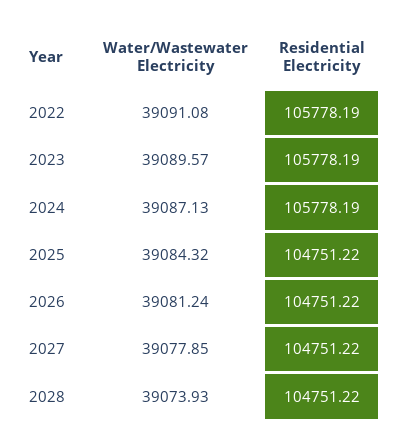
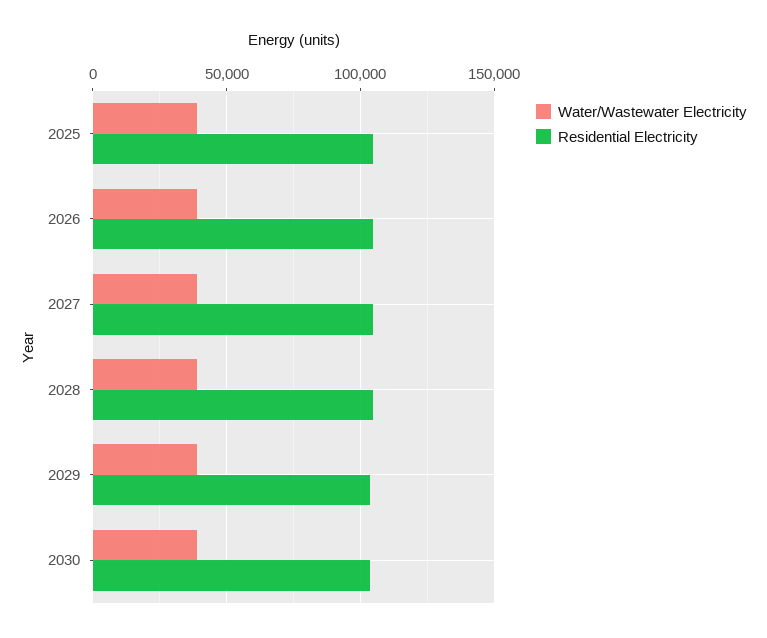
Water/Wastewater Electricity, 2022: 39091.08 -> none
Residential Electricity, 2022: 105778.19 -> none
Water/Wastewater Electricity, 2023: 39089.57 -> none
Residential Electricity, 2023: 105778.19 -> none
Water/Wastewater Electricity, 2024: 39087.13 -> none
Residential Electricity, 2024: 105778.19 -> none
Water/Wastewater Electricity, 2029: none -> 40000
Residential Electricity, 2029: none -> 105000
Water/Wastewater Electricity, 2030: none -> 40000
Residential Electricity, 2030: none -> 105000

